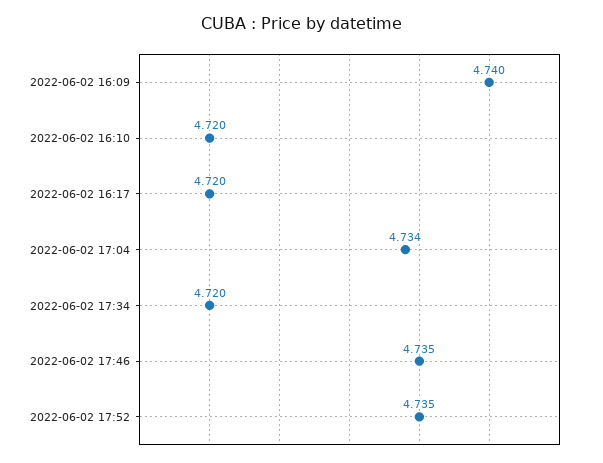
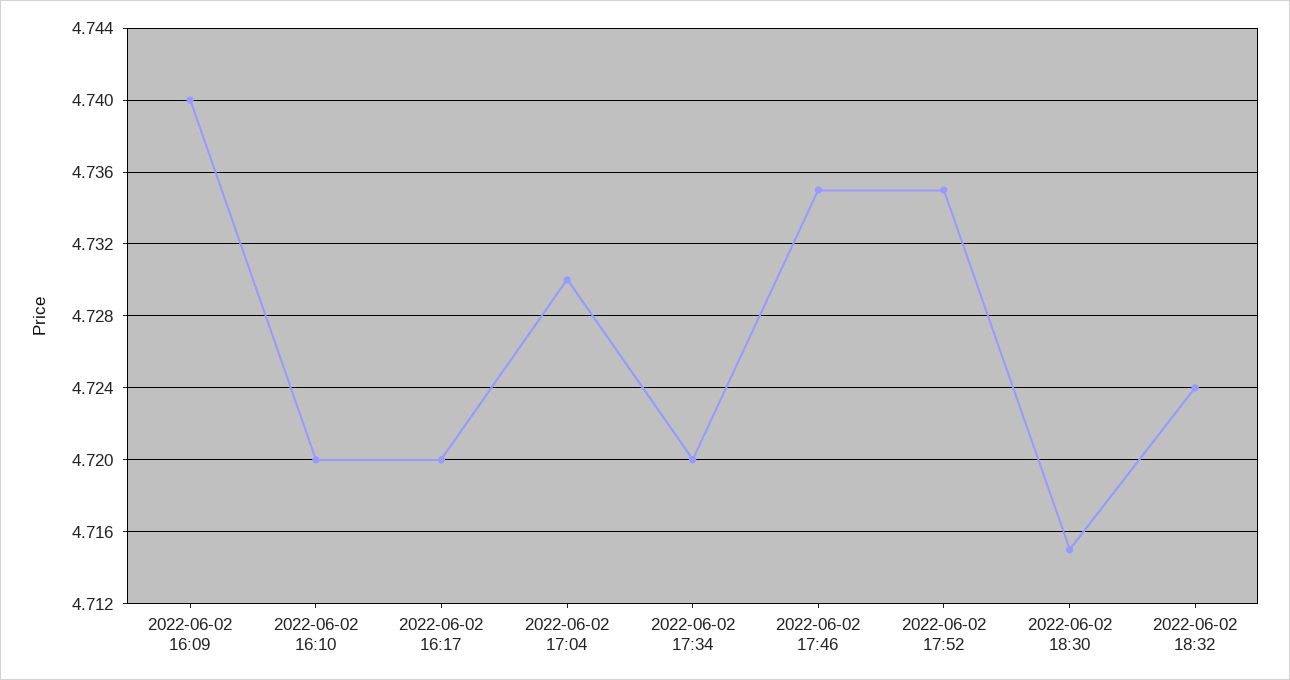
2022-06-02 17:04: 4.734 -> 4.73
2022-06-02 18:30: none -> 4.715
2022-06-02 18:32: none -> 4.724

